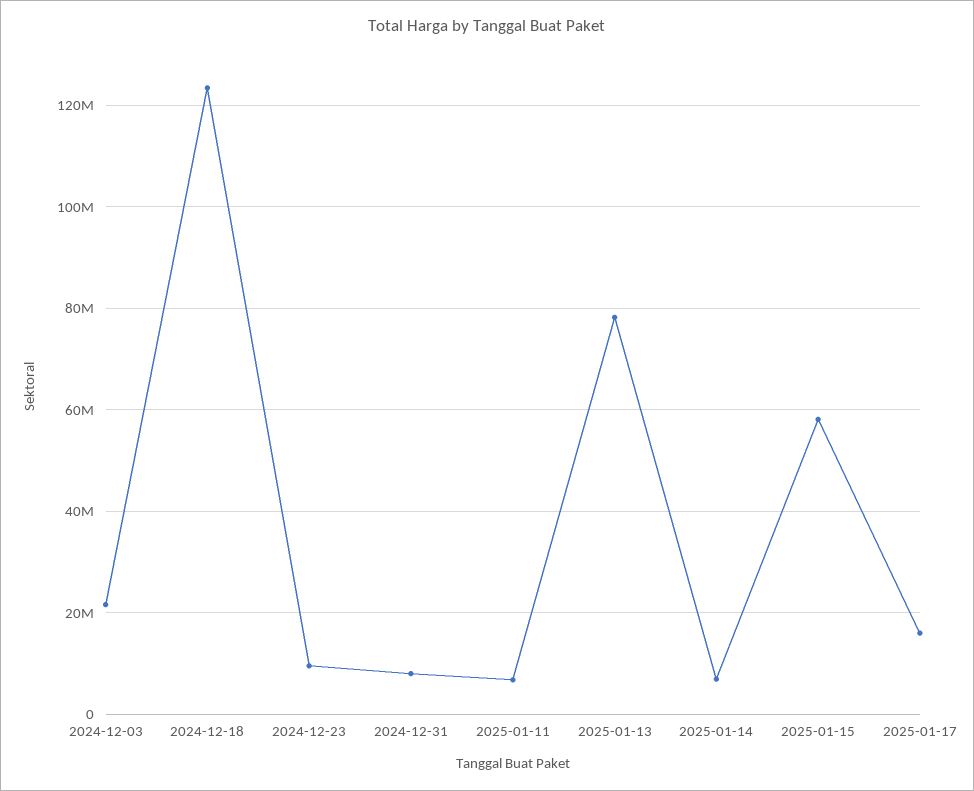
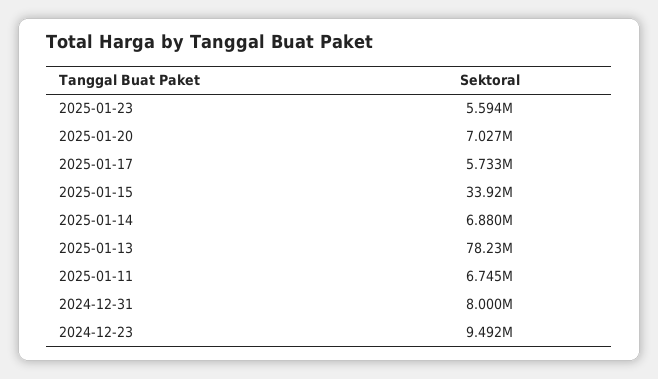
2024-12-03: 22000000 -> none
2024-12-18: 124000000 -> none
2025-01-15: 58000000 -> 33920000
2025-01-17: 16000000 -> 5733000
2025-01-23: none -> 5594000
2025-01-20: none -> 7027000

